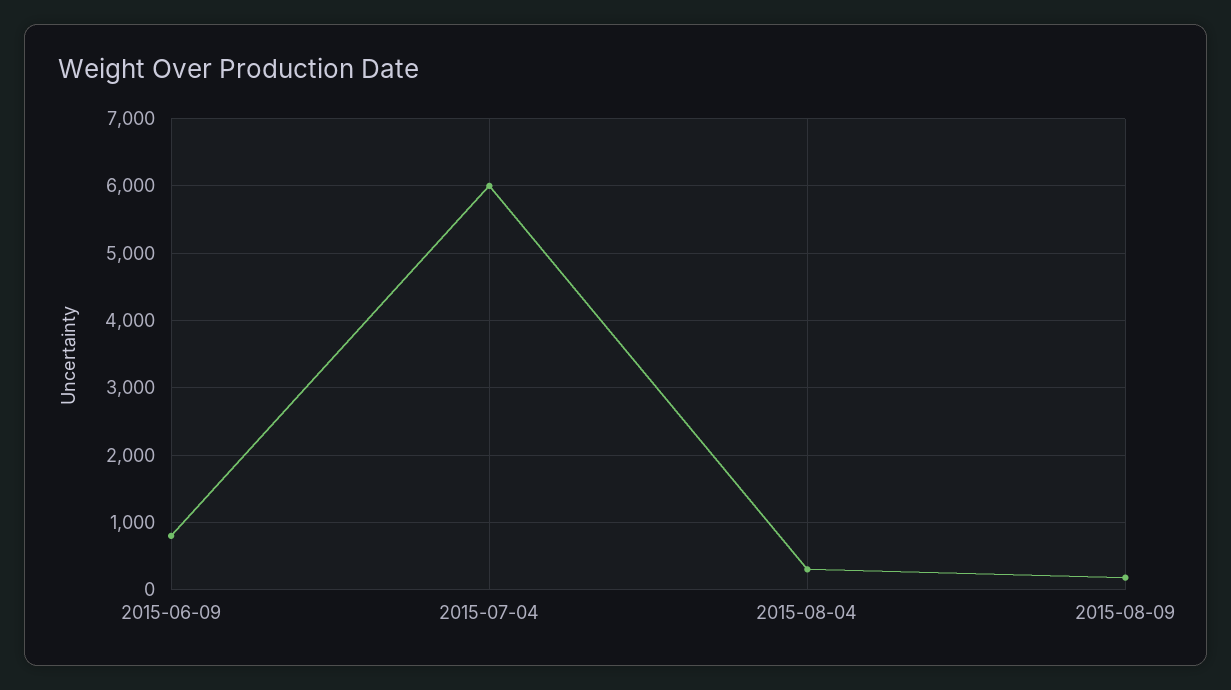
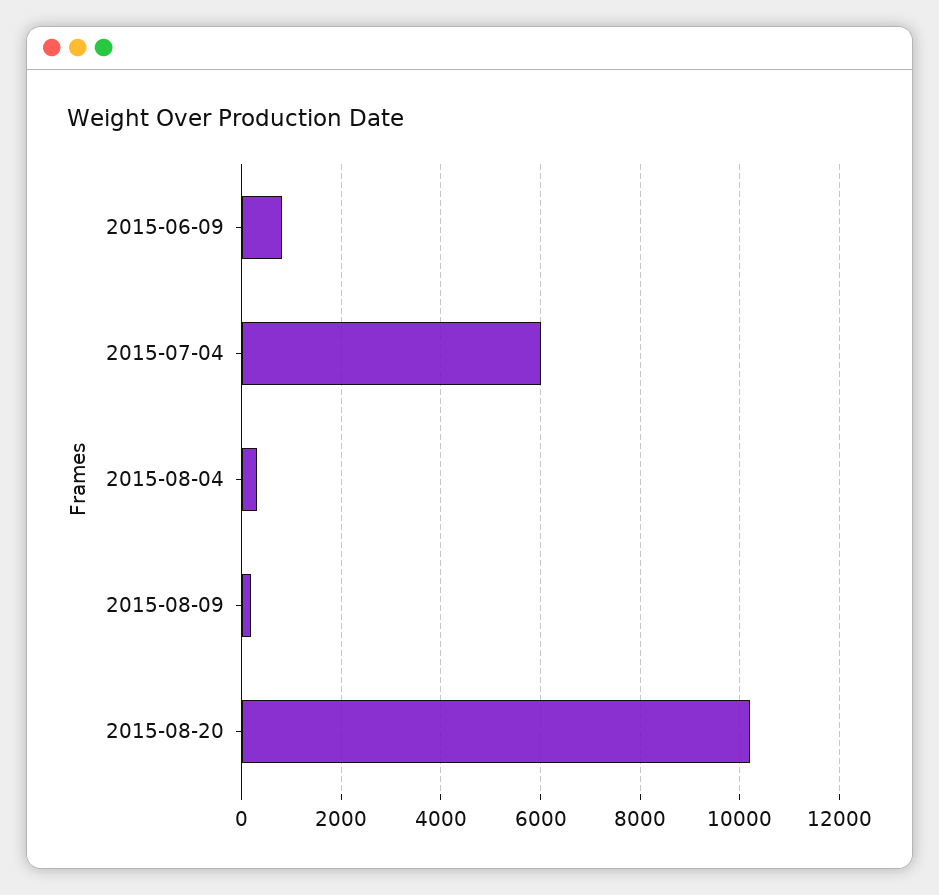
2015-08-20: none -> 10200

